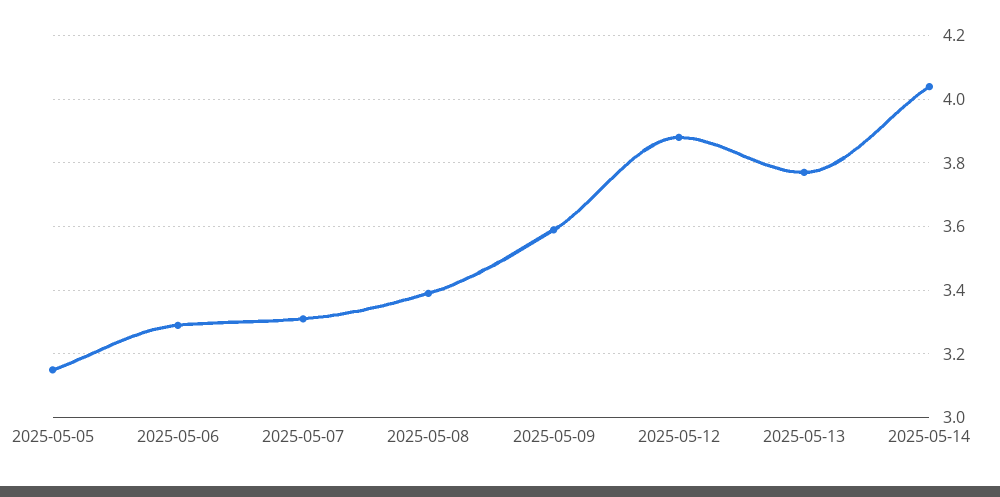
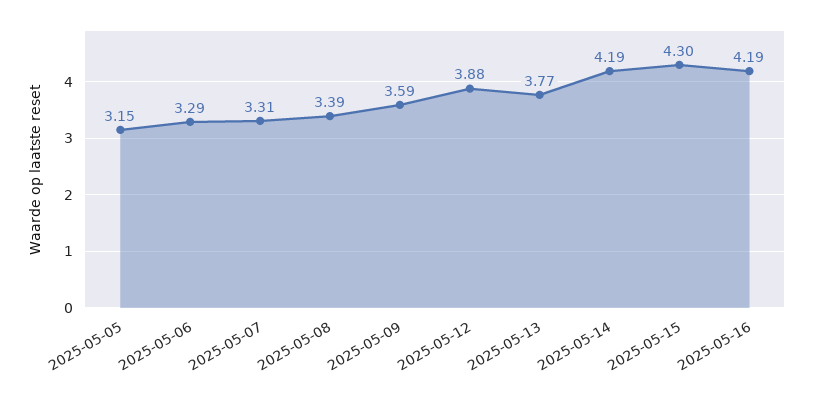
2025-05-14: 4.05 -> 4.19
2025-05-15: none -> 4.3
2025-05-16: none -> 4.19

